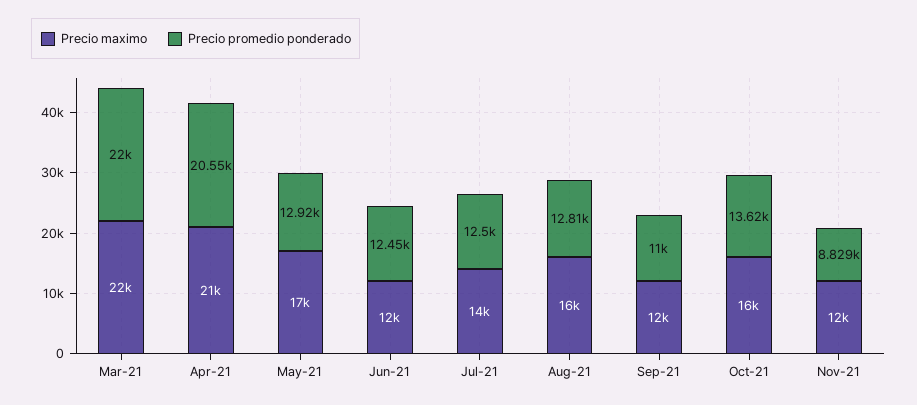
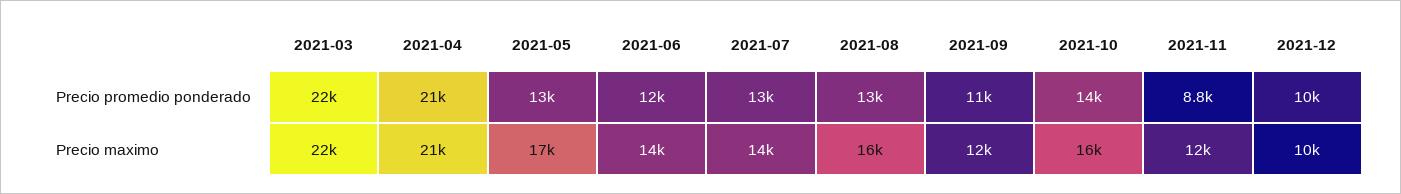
Precio maximo, Jun-21: 12000 -> 14000
Precio promedio ponderado, 2021-12: none -> 10000
Precio maximo, 2021-12: none -> 10000

